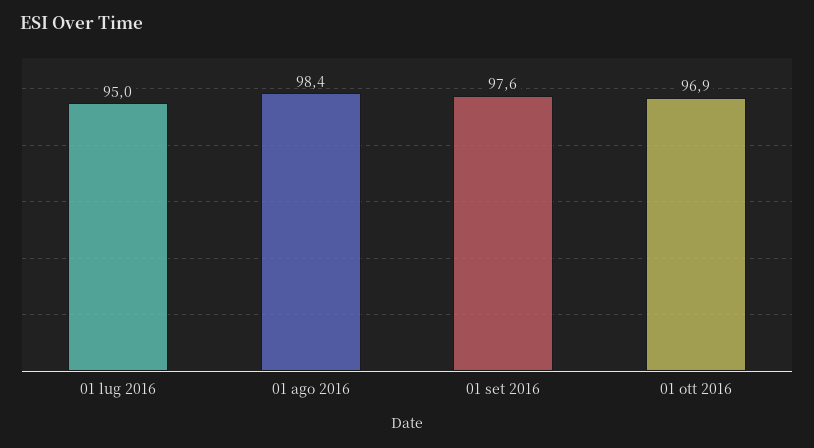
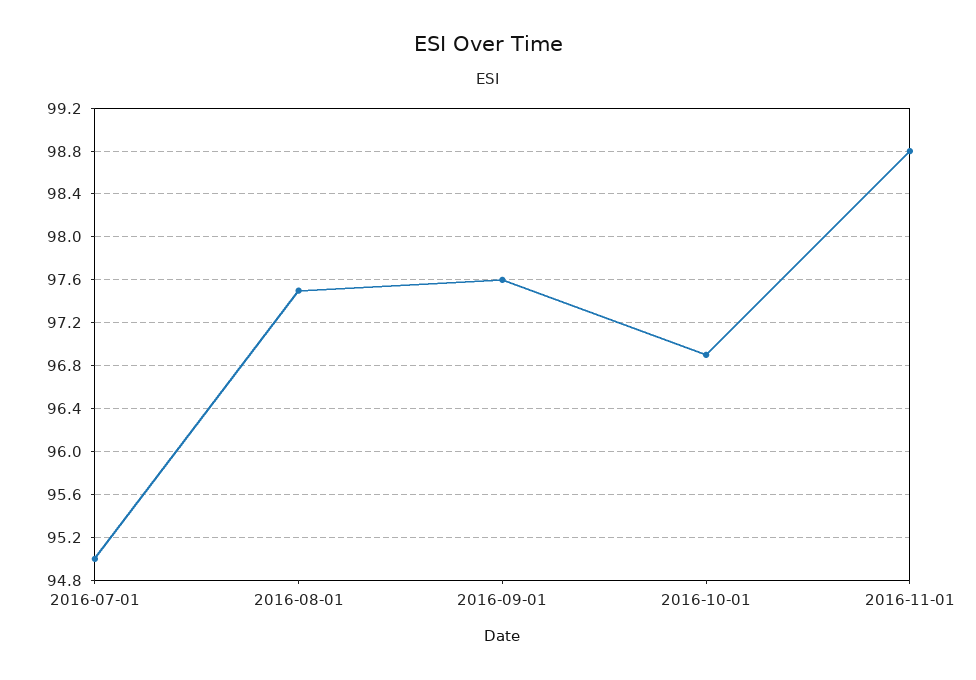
01 ago 2016: 98.4 -> 97.5
2016-11-01: none -> 98.8

